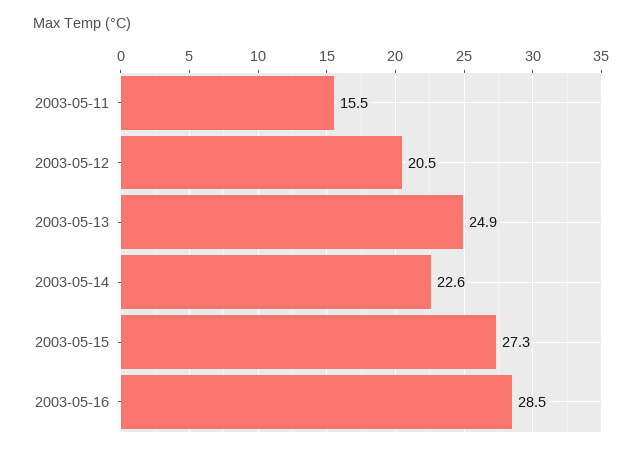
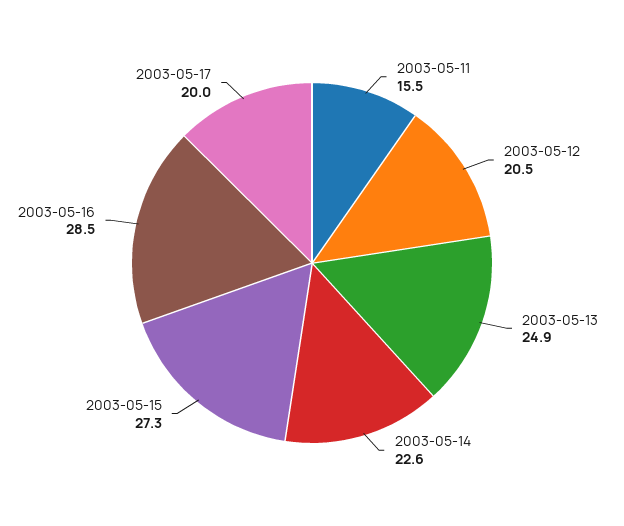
2003-05-17: none -> 20

